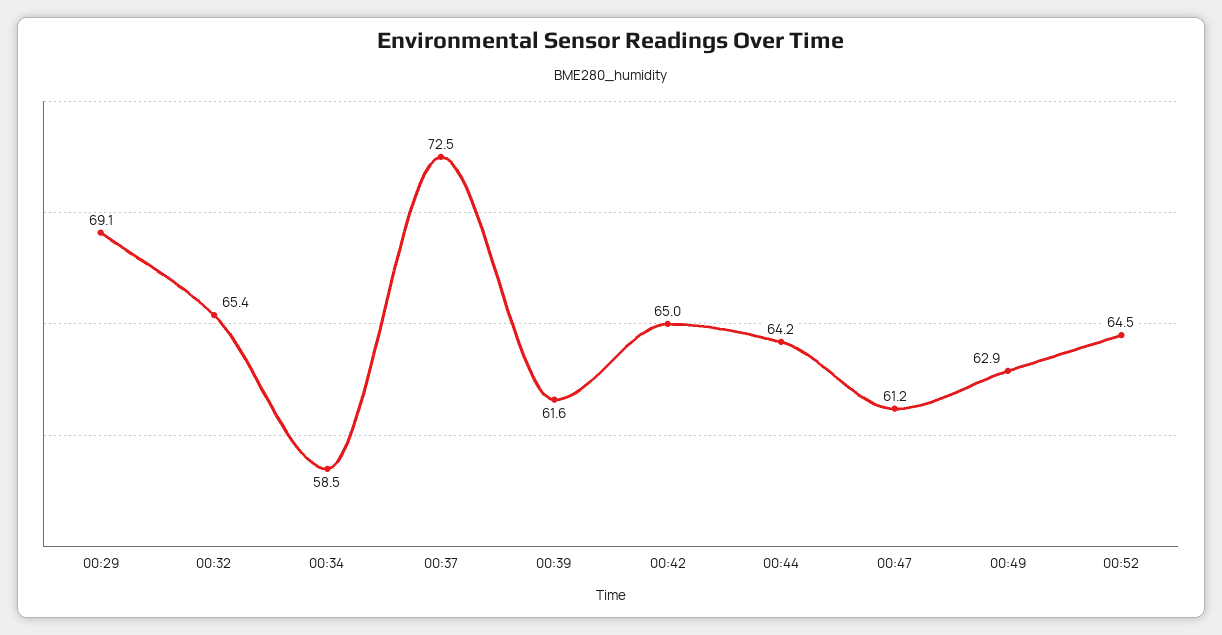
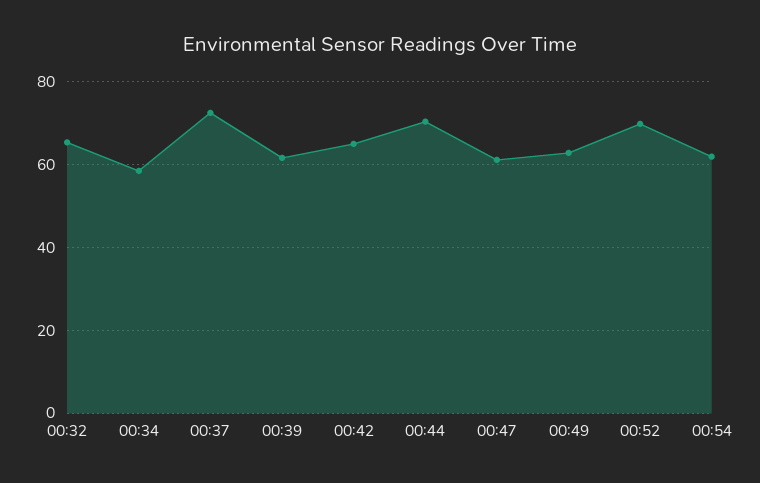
00:29: 69.1 -> none
00:44: 64.2 -> 70
00:52: 64.5 -> 70
00:54: none -> 62

